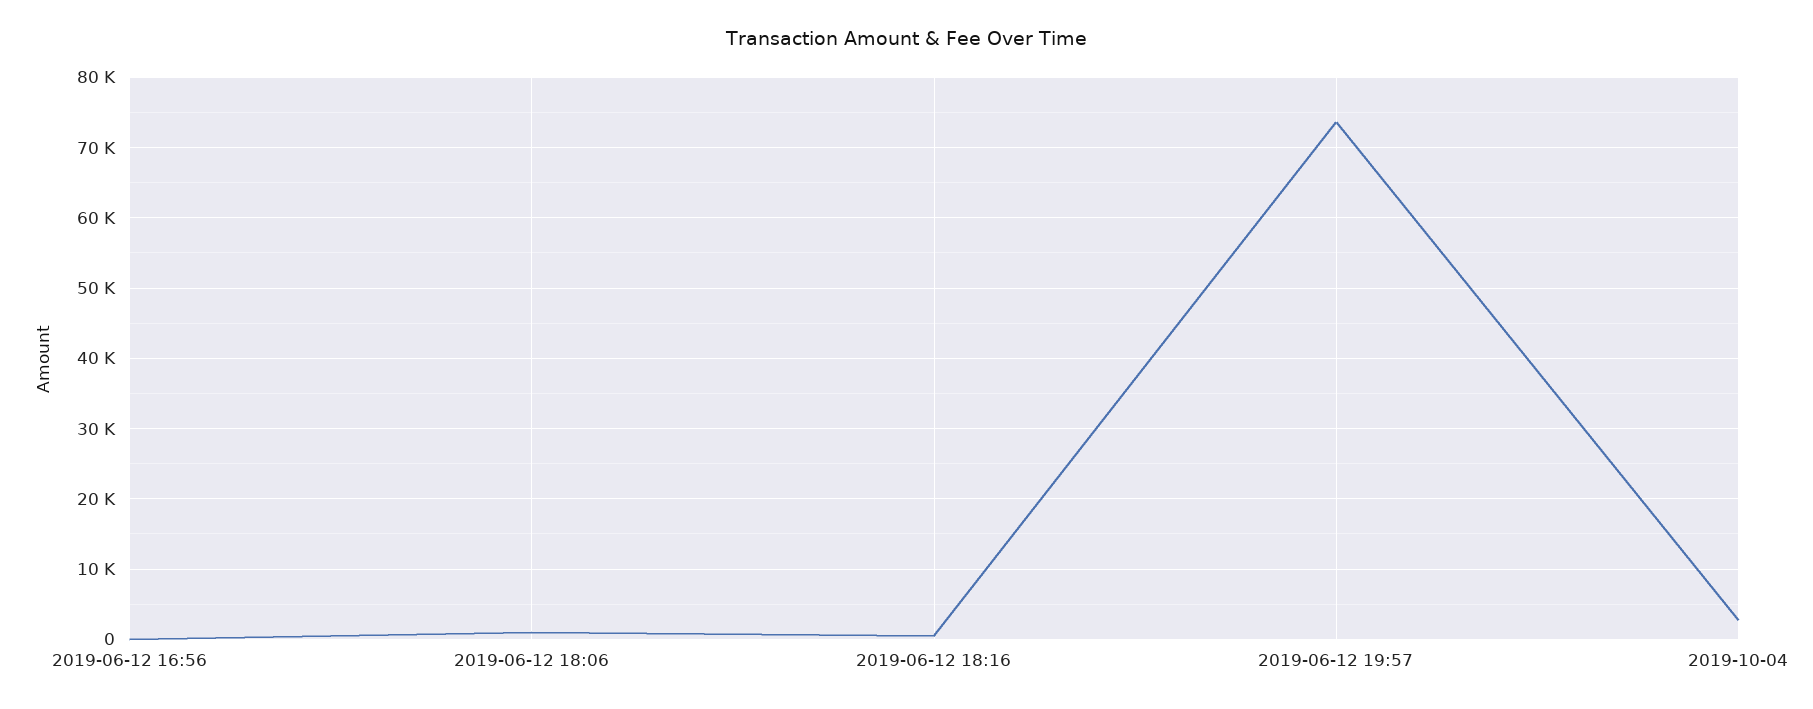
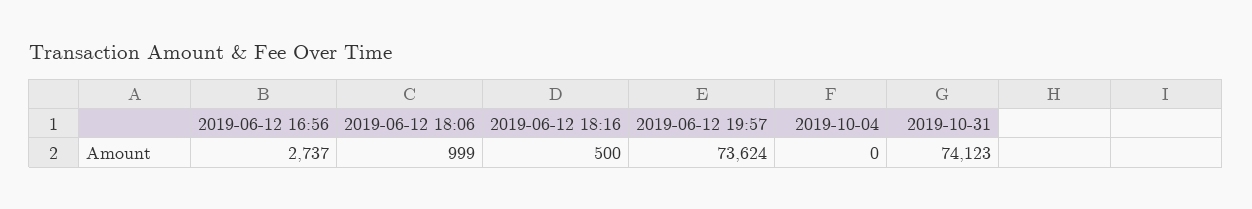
2019-06-12 16:56: 0 -> 2737
2019-10-04: 3000 -> 0
2019-10-31: none -> 74123

